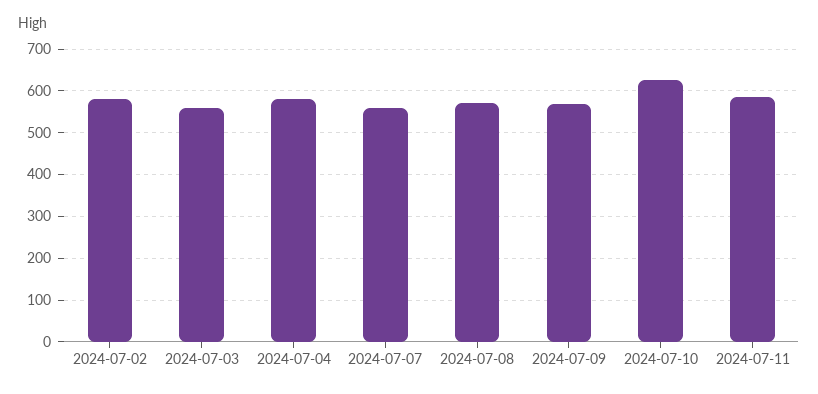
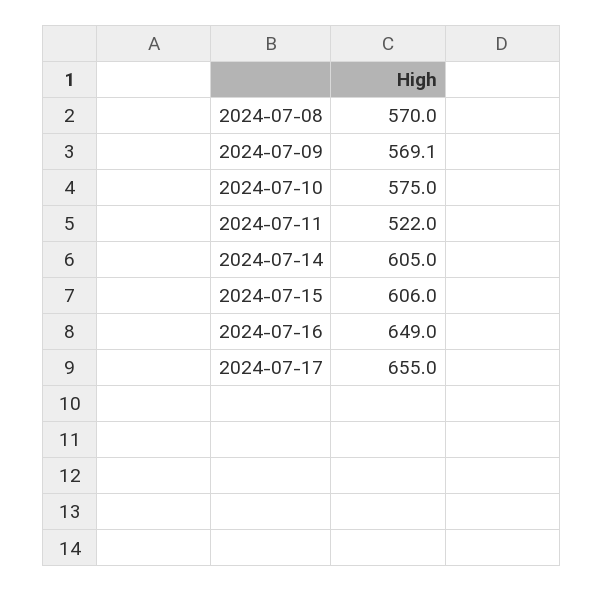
2024-07-02: 580 -> none
2024-07-03: 560 -> none
2024-07-04: 580 -> none
2024-07-07: 560 -> none
2024-07-10: 620 -> 575
2024-07-11: 580 -> 522
2024-07-14: none -> 605
2024-07-15: none -> 606
2024-07-16: none -> 649
2024-07-17: none -> 655

